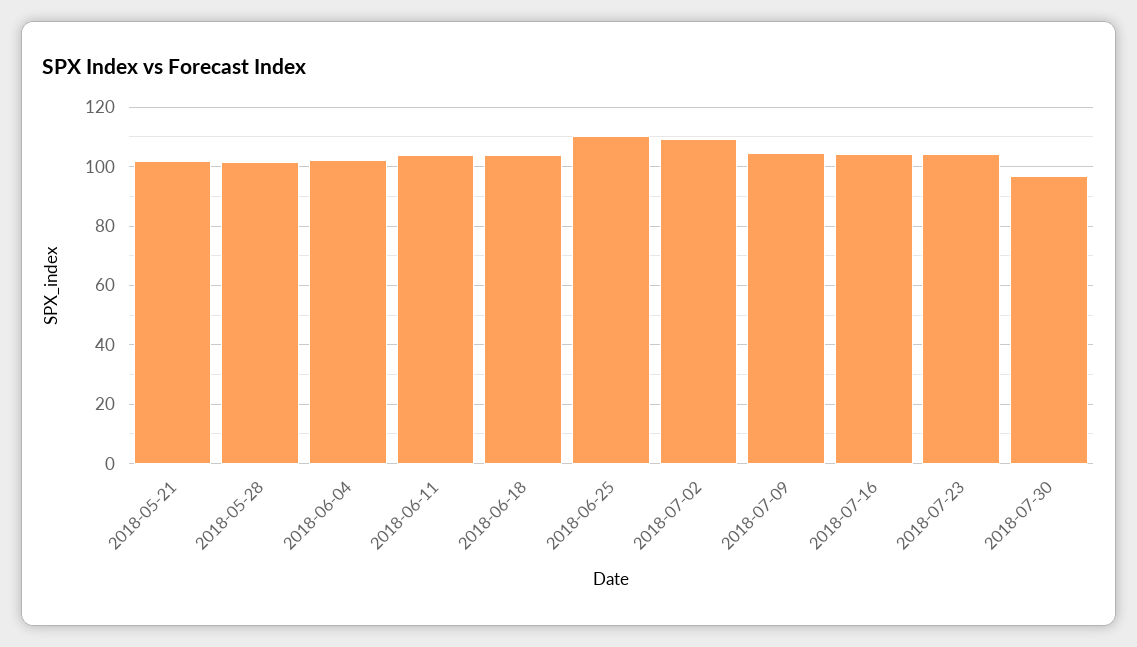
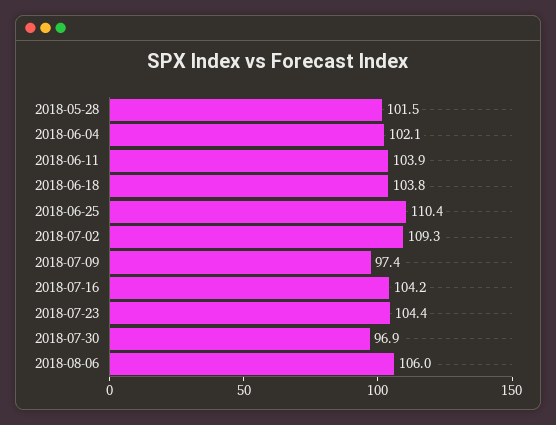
2018-05-21: 102.5 -> none
2018-07-09: 105 -> 97.4
2018-08-06: none -> 106

